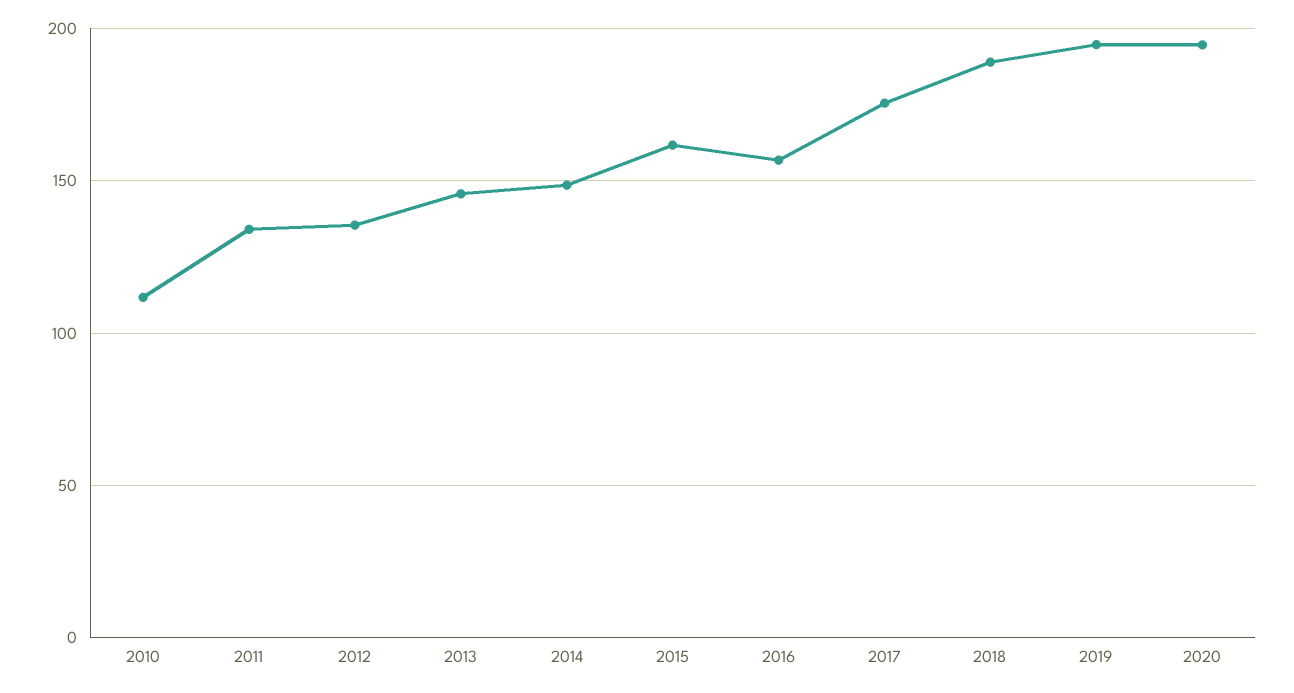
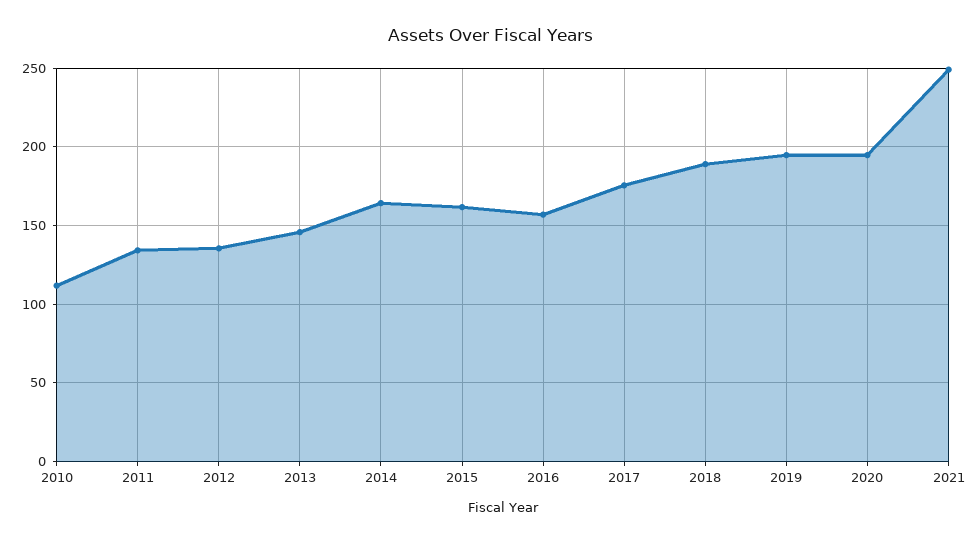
2014: 150 -> 165
2021: none -> 250

